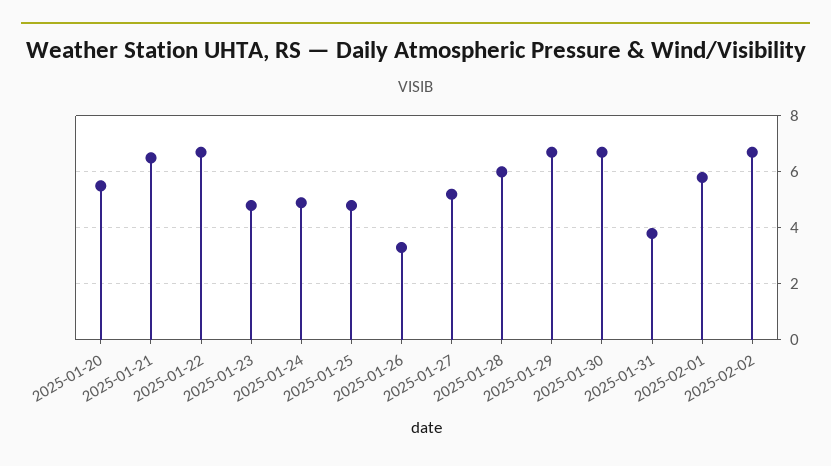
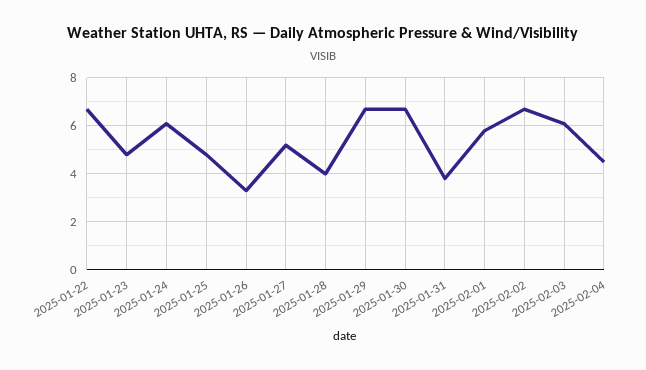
2025-01-20: 5.5 -> none
2025-01-21: 6.5 -> none
2025-01-24: 5 -> 6
2025-01-28: 6 -> 4
2025-02-03: none -> 6
2025-02-04: none -> 4.5

